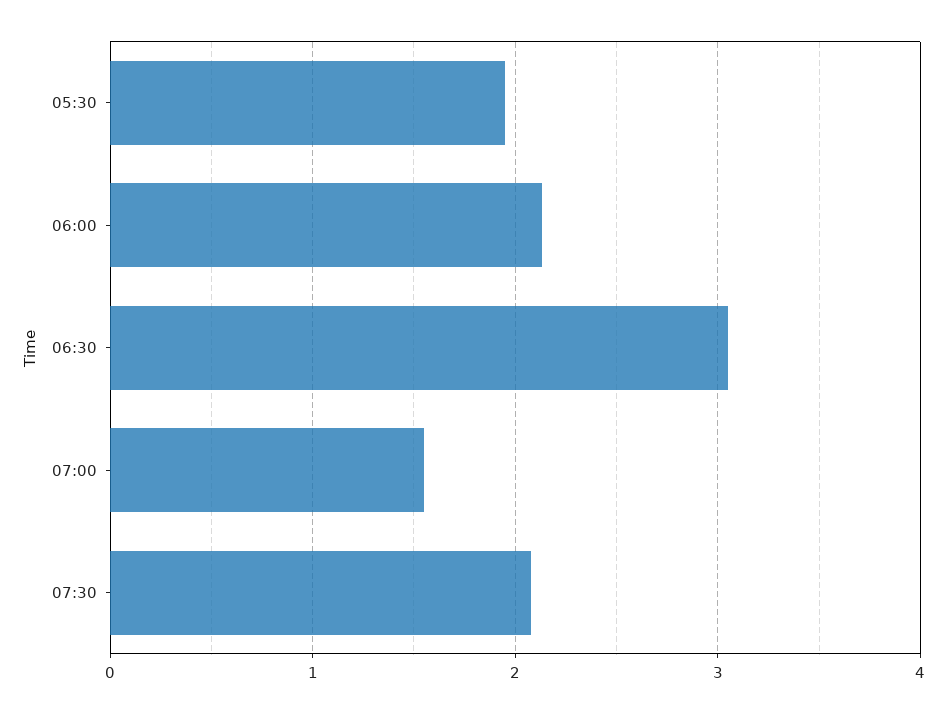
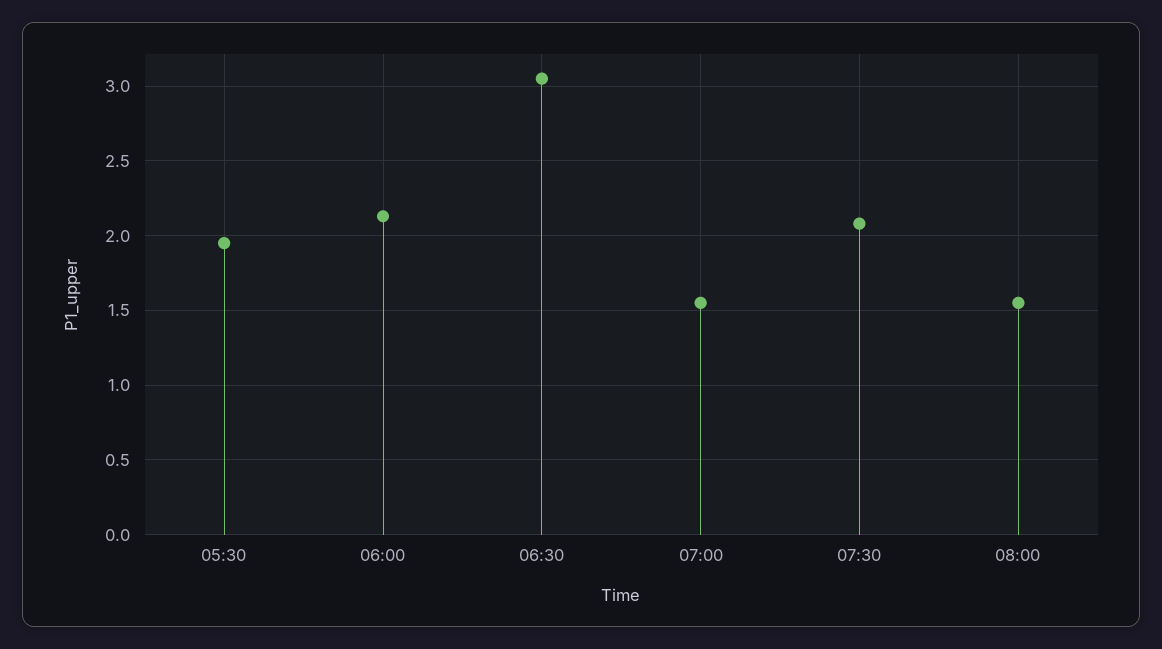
08:00: none -> 1.55

